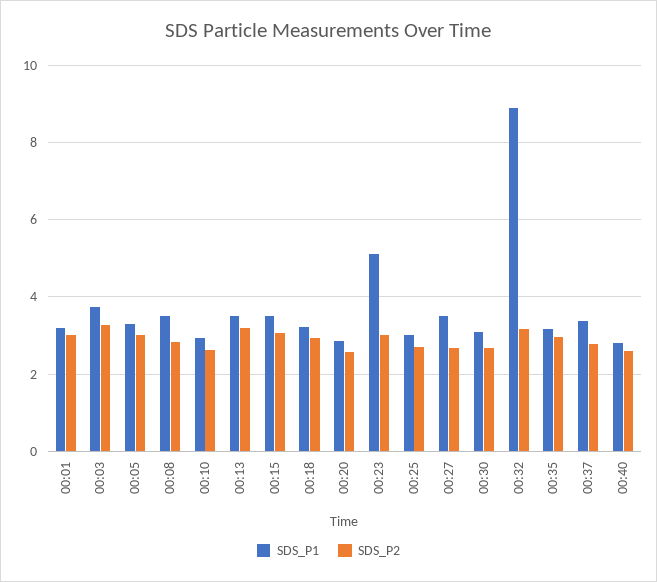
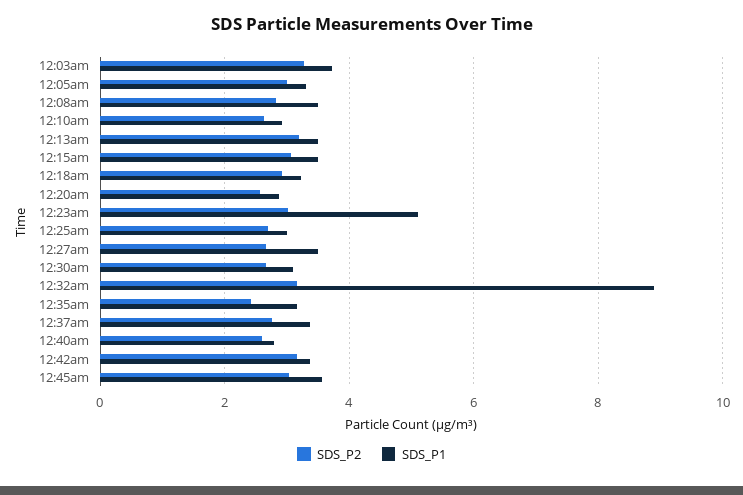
SDS_P1, 00:01: 3.2 -> none
SDS_P2, 00:01: 3 -> none
SDS_P2, 00:35: 3 -> 2.4
SDS_P2, 12:42am: none -> 3.2
SDS_P1, 12:42am: none -> 3.4
SDS_P2, 12:45am: none -> 3
SDS_P1, 12:45am: none -> 3.6

